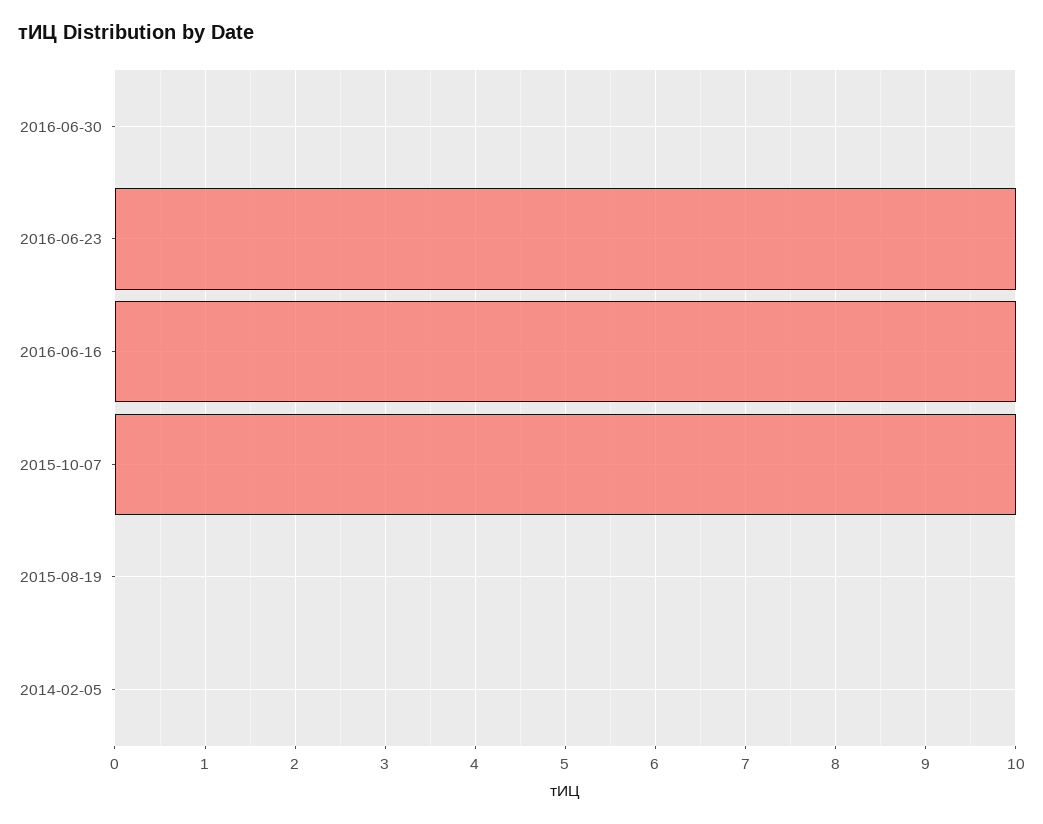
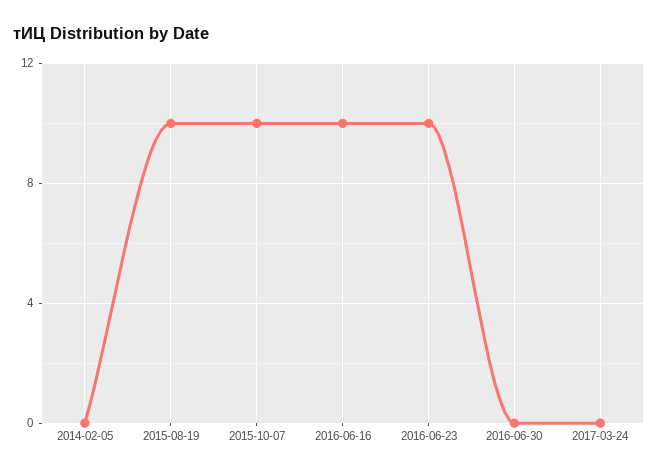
2015-08-19: 0 -> 10
2017-03-24: none -> 0

